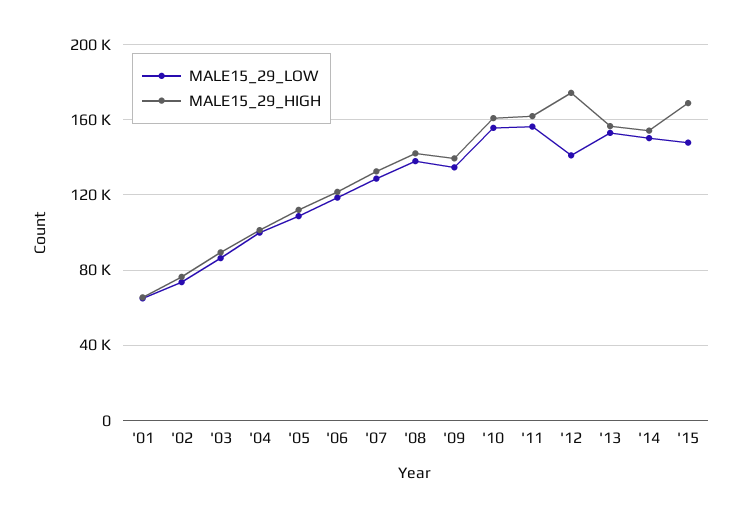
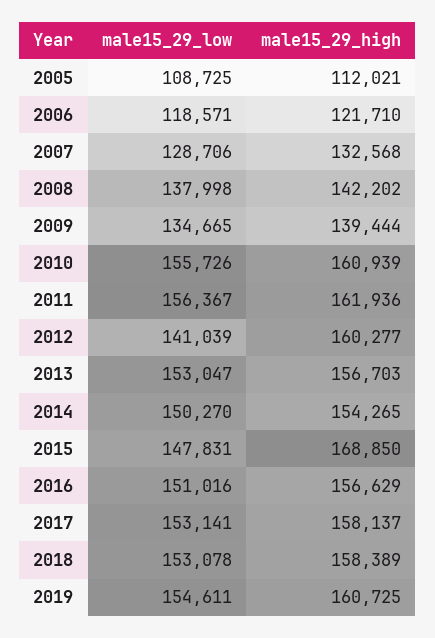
MALE15_29_LOW, '01: 65000 -> none
MALE15_29_HIGH, '01: 65000 -> none
MALE15_29_LOW, '02: 75000 -> none
MALE15_29_HIGH, '02: 75000 -> none
MALE15_29_LOW, '03: 85000 -> none
MALE15_29_HIGH, '03: 90000 -> none
MALE15_29_LOW, '04: 100000 -> none
MALE15_29_HIGH, '04: 100000 -> none
MALE15_29_HIGH, '12: 175000 -> 160277
MALE15_29_LOW, 2016: none -> 151016
MALE15_29_HIGH, 2016: none -> 156629
MALE15_29_LOW, 2017: none -> 153141
MALE15_29_HIGH, 2017: none -> 158137
MALE15_29_LOW, 2018: none -> 153078
MALE15_29_HIGH, 2018: none -> 158389
MALE15_29_LOW, 2019: none -> 154611
MALE15_29_HIGH, 2019: none -> 160725

